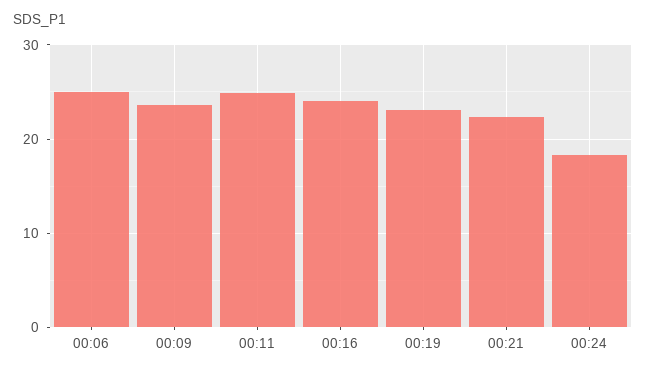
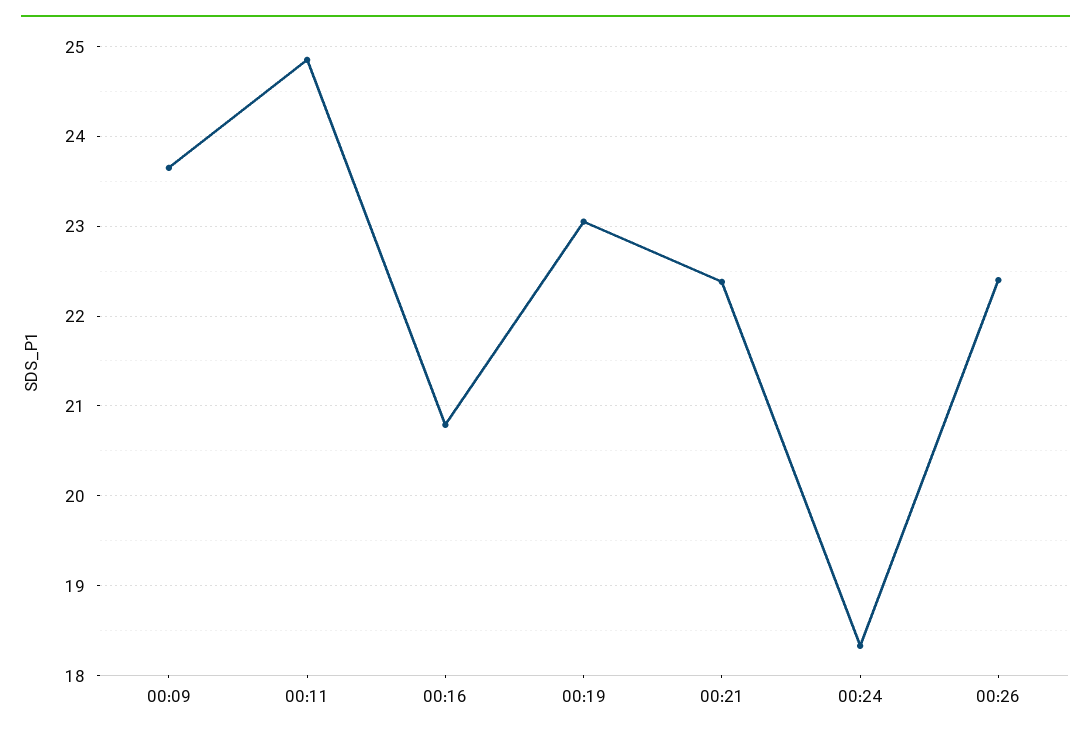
00:06: 25 -> none
00:16: 24 -> 20.8
00:26: none -> 22.4

